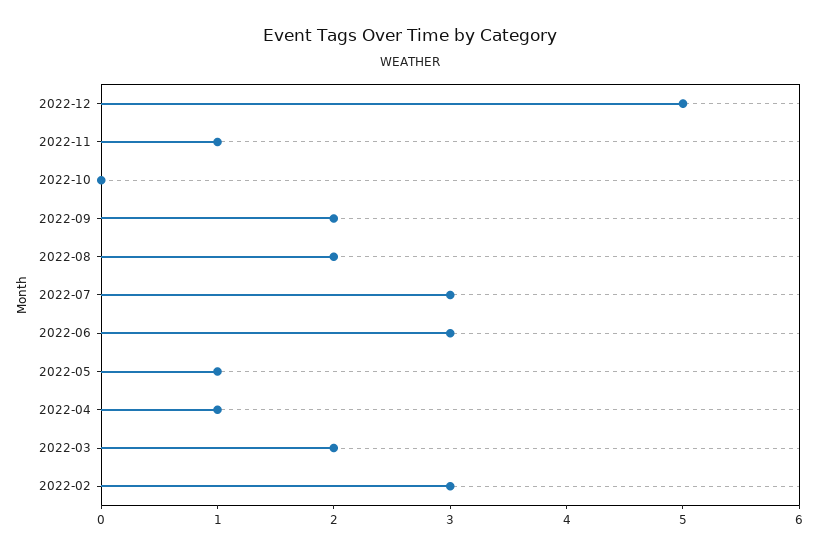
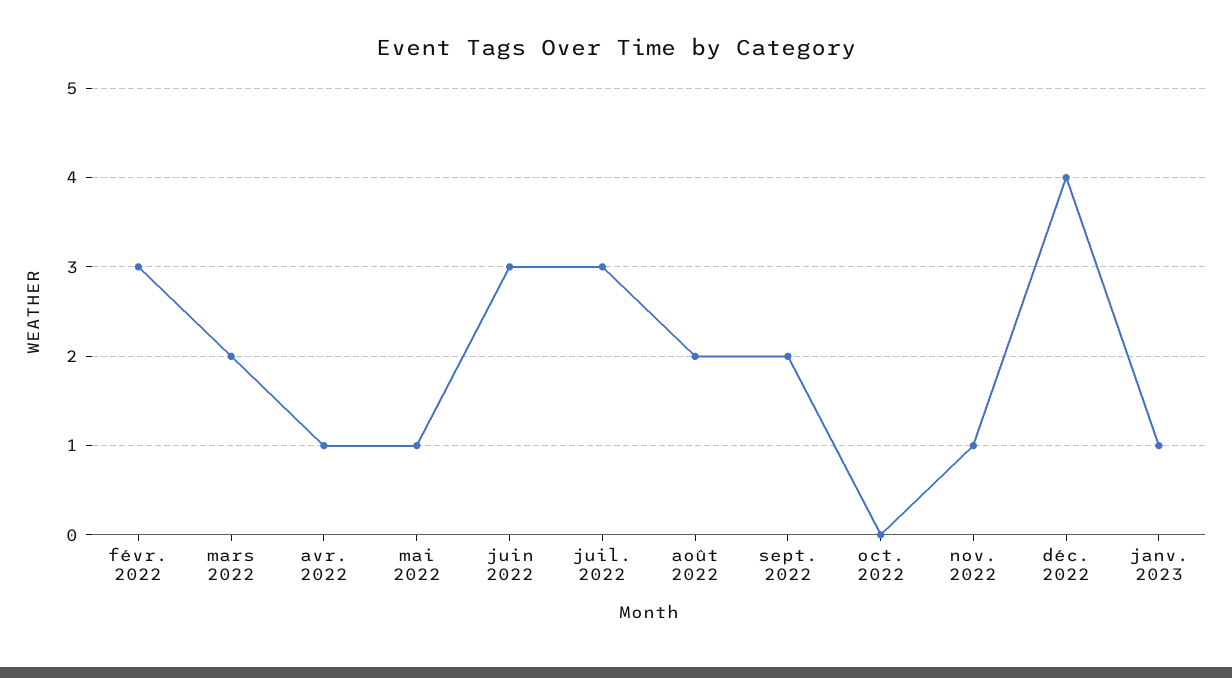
2022-12: 5 -> 4
janv. 2023: none -> 1

